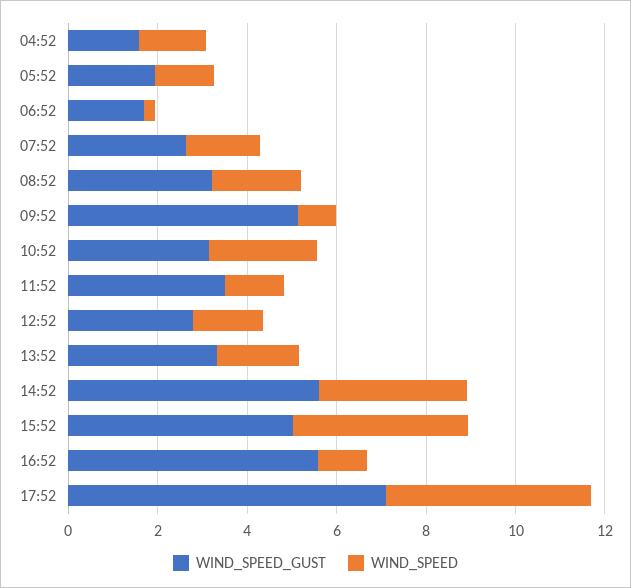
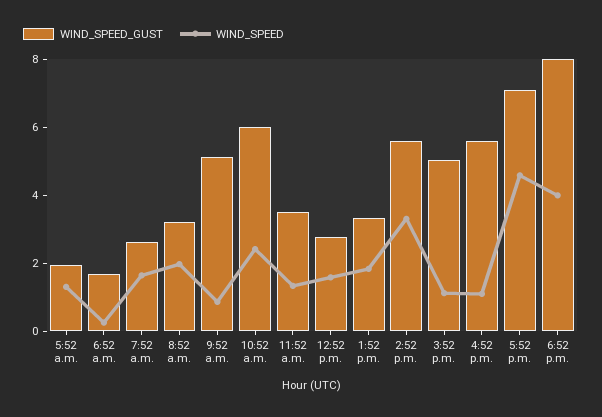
WIND_SPEED_GUST, 04:52: 1.5 -> none
WIND_SPEED, 04:52: 1.5 -> none
WIND_SPEED_GUST, 10:52: 3 -> 6
WIND_SPEED, 15:52: 4 -> 1
WIND_SPEED_GUST, 6:52 p.m.: none -> 8
WIND_SPEED, 6:52 p.m.: none -> 4

